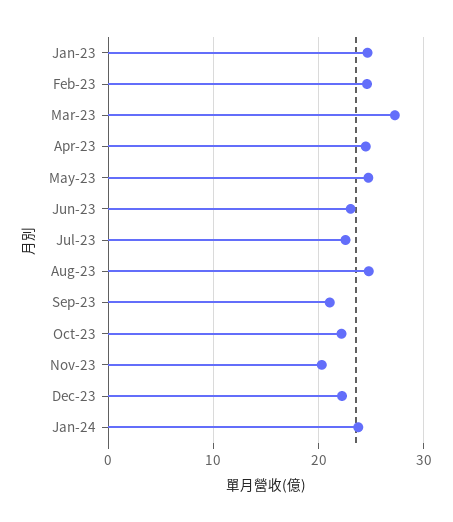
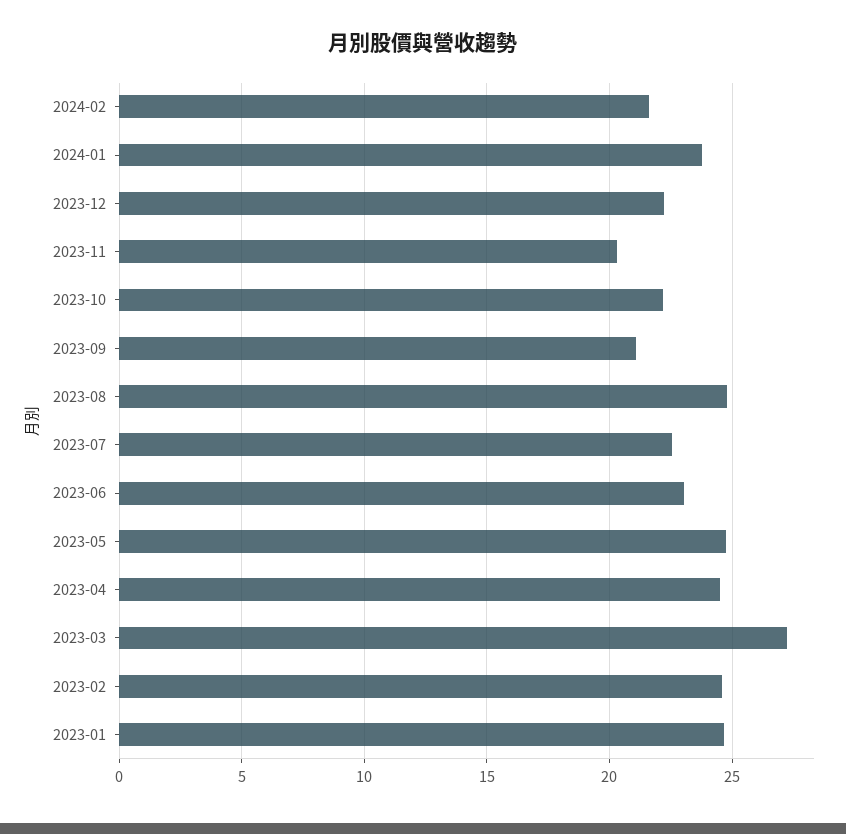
2024-02: none -> 21.5

